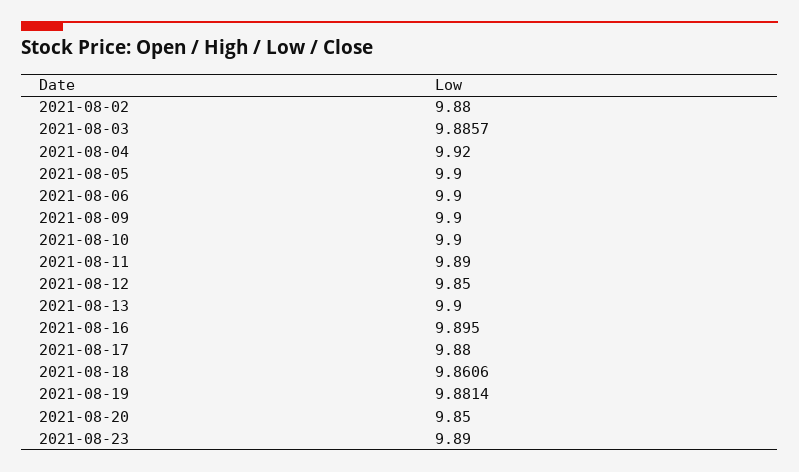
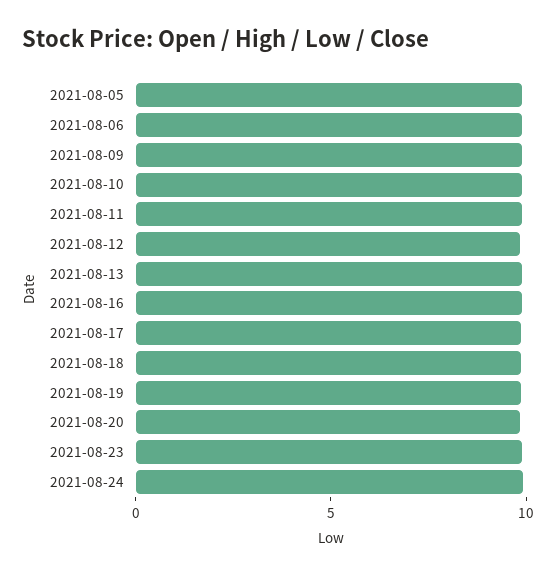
2021-08-02: 9.88 -> none
2021-08-03: 9.8857 -> none
2021-08-04: 9.92 -> none
2021-08-24: none -> 10

